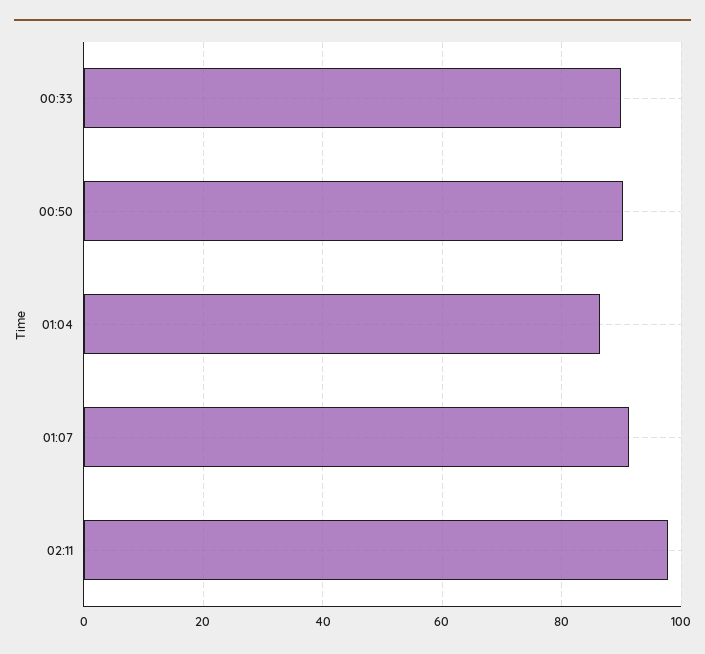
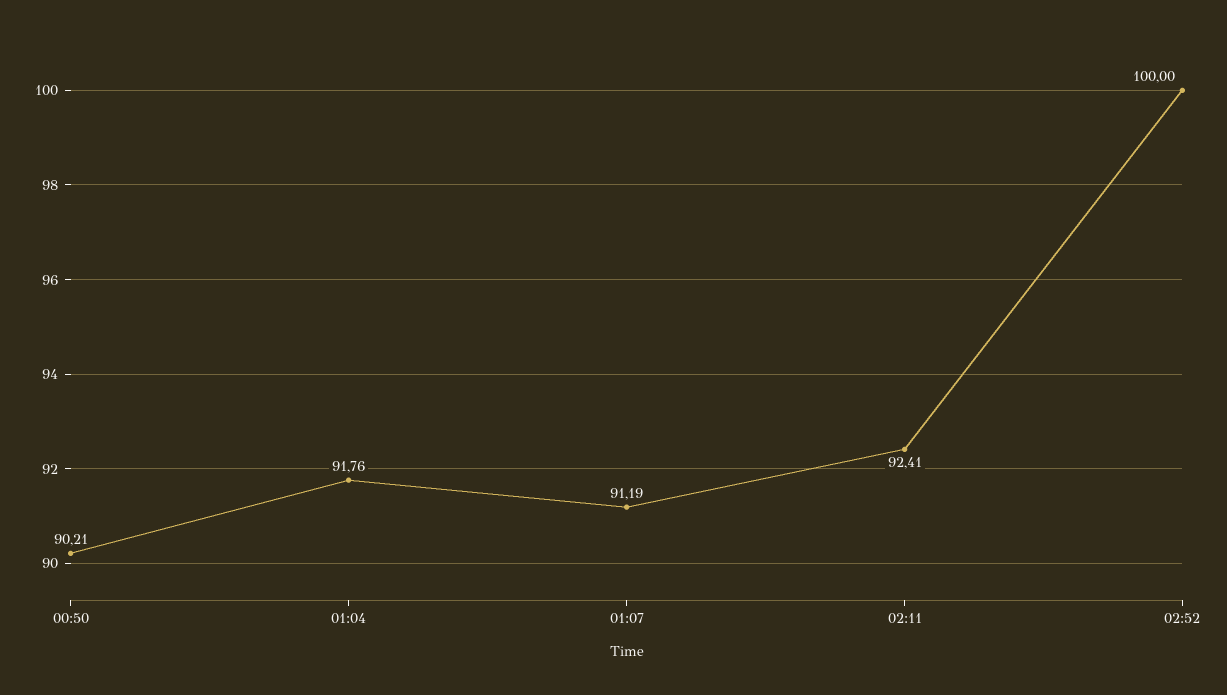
00:33: 90 -> none
01:04: 86 -> 91.76
02:11: 98 -> 92.41
02:52: none -> 100

